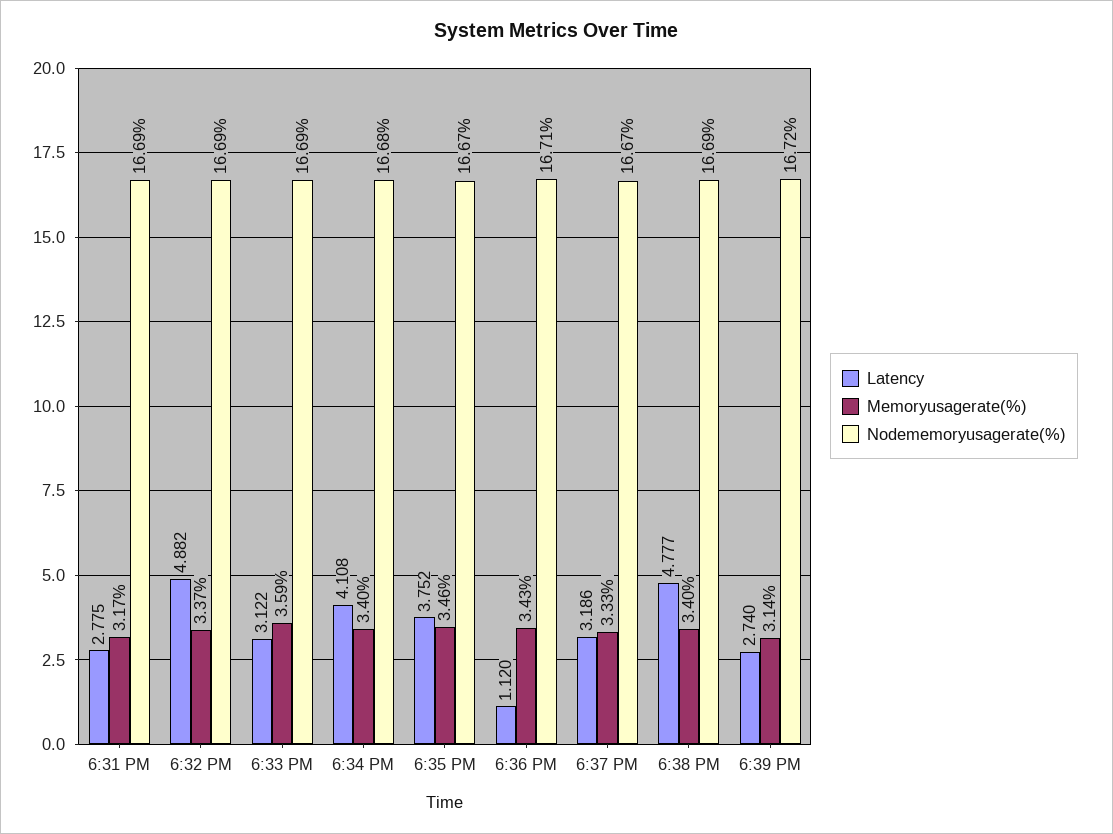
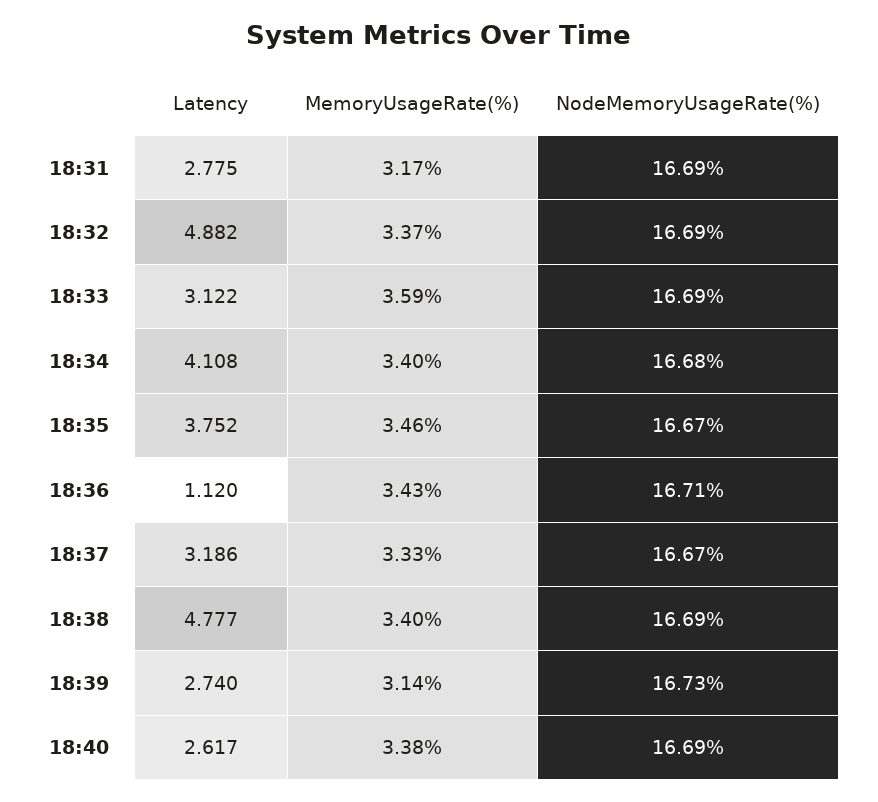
Nodememoryusagerate(%), 6:39 PM: 16.72 -> 16.73
Latency, 18:40: none -> 2.617
Memoryusagerate(%), 18:40: none -> 3.38
Nodememoryusagerate(%), 18:40: none -> 16.69

